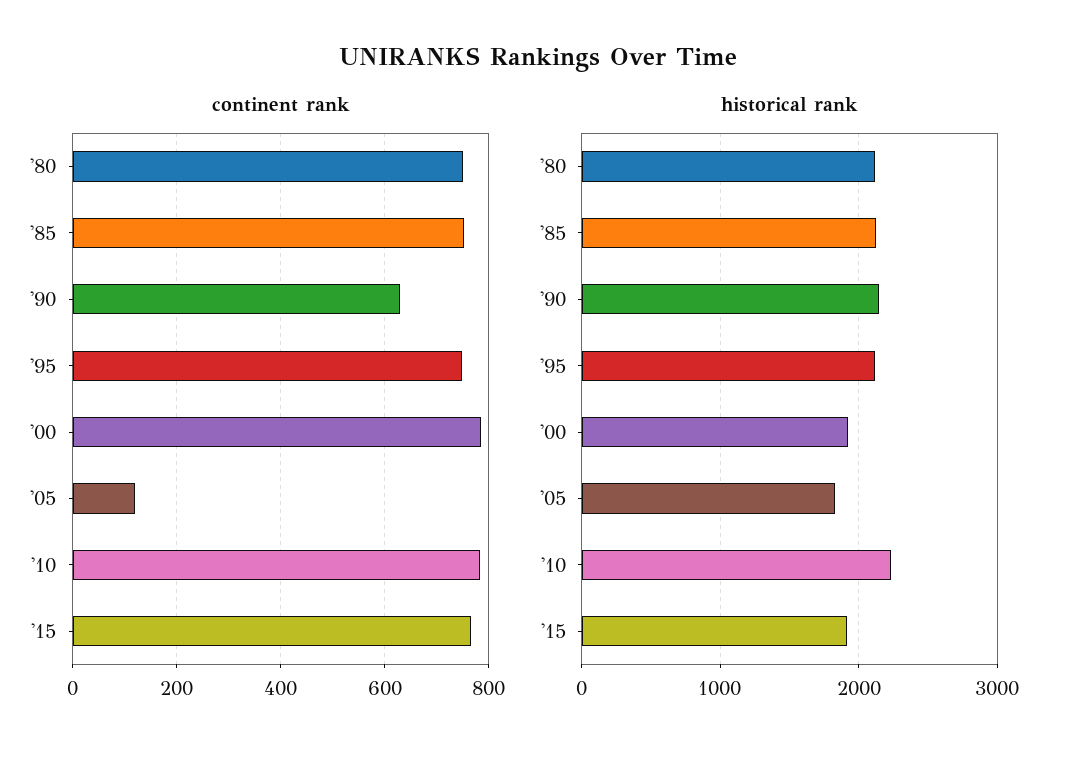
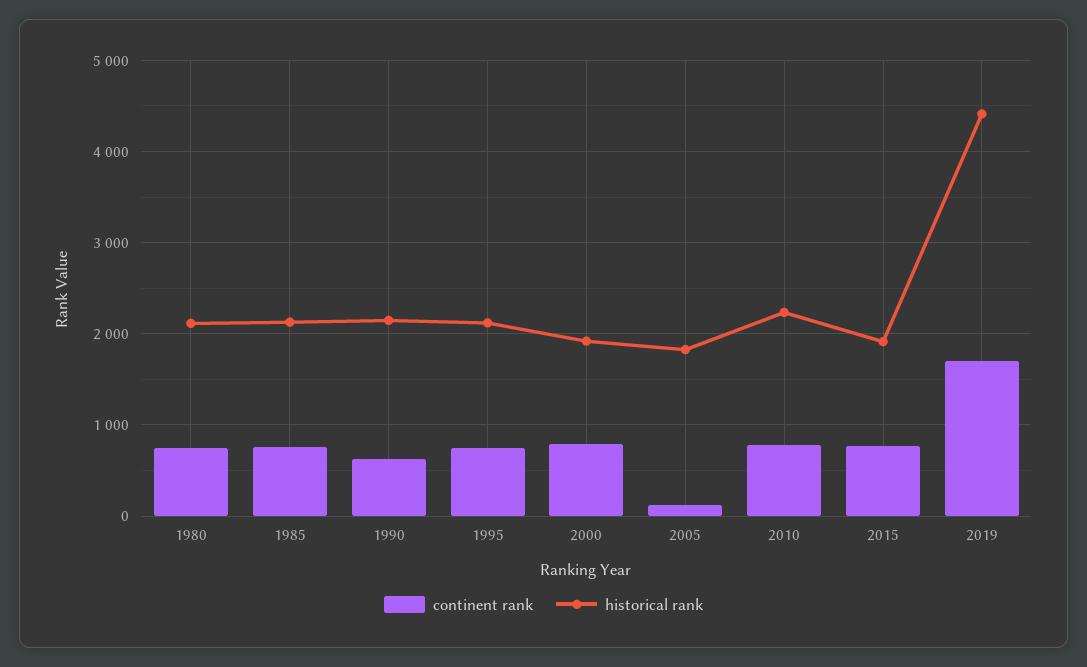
continent rank, 2019: none -> 1700
historical rank, 2019: none -> 4400

